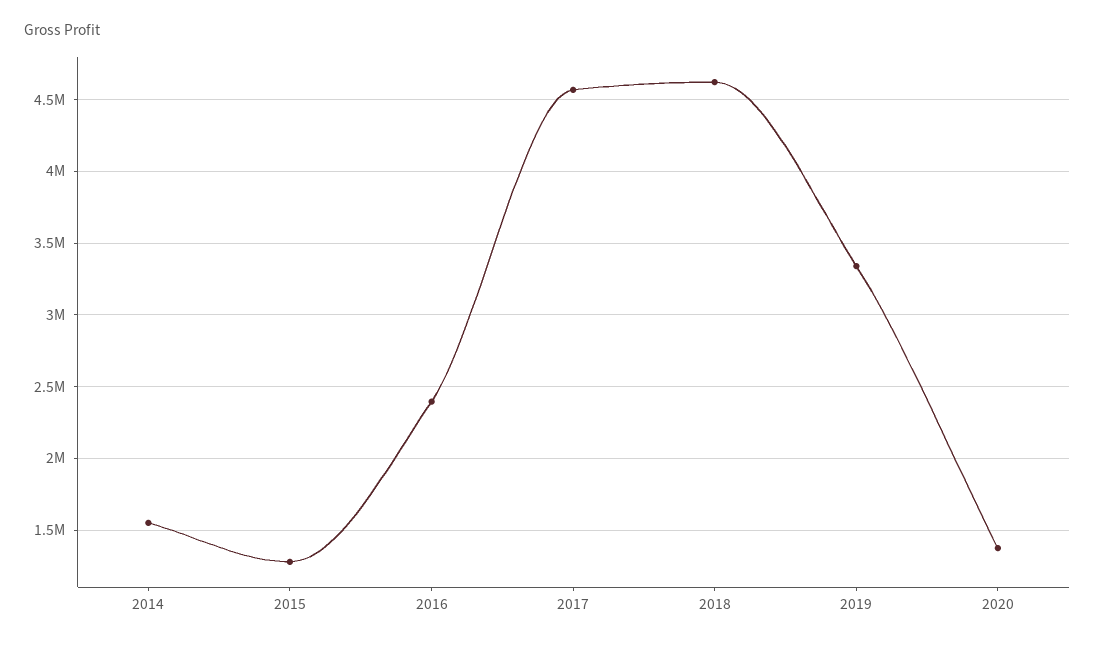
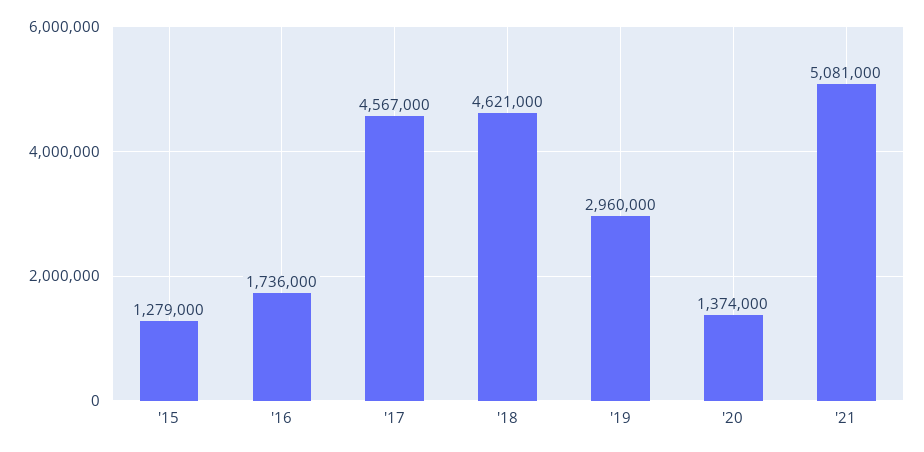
2014: 1550000 -> none
2016: 2400000 -> 1736000
2019: 3350000 -> 2960000
'21: none -> 5081000

